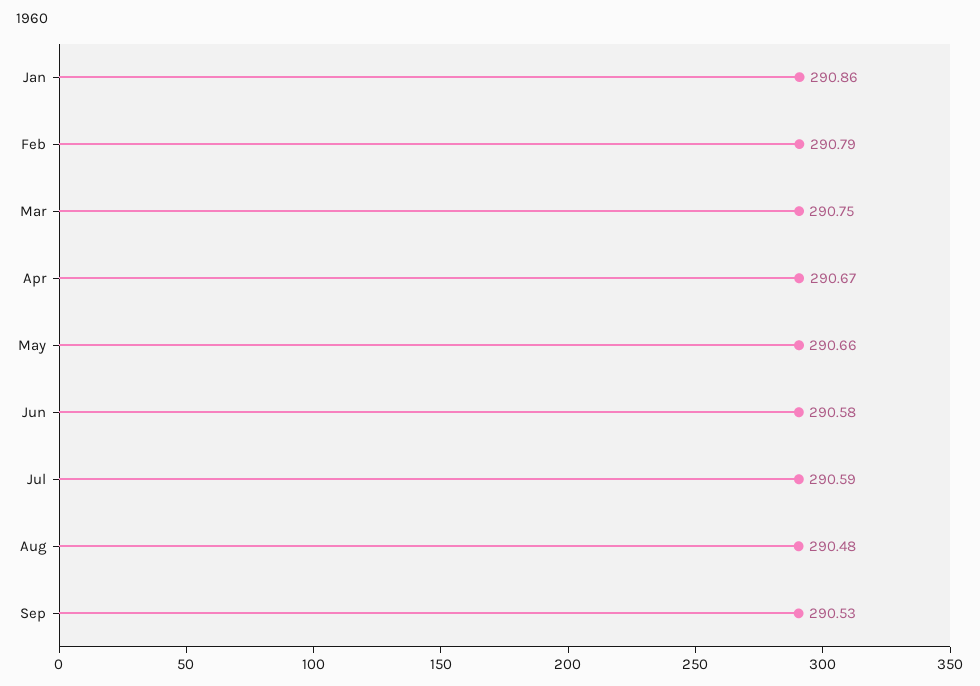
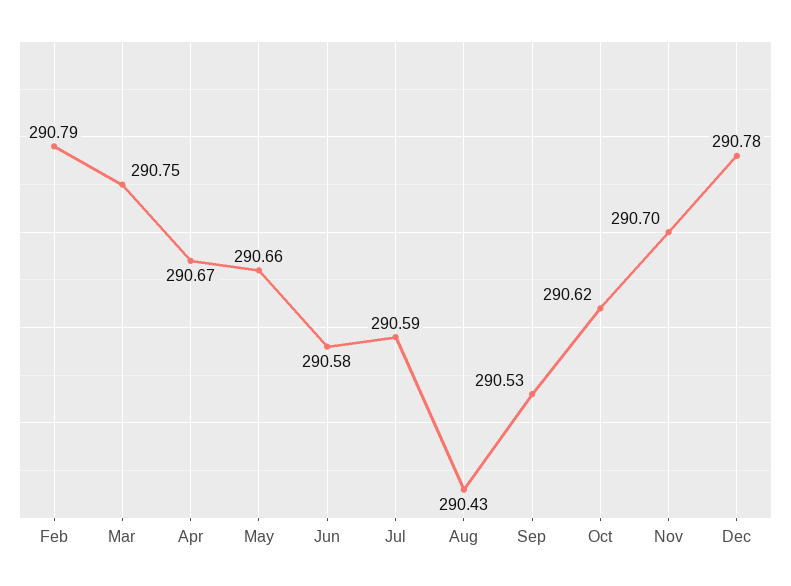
Jan: 290.86 -> none
Aug: 290.48 -> 290.43
Oct: none -> 290.62
Nov: none -> 290.7
Dec: none -> 290.78

